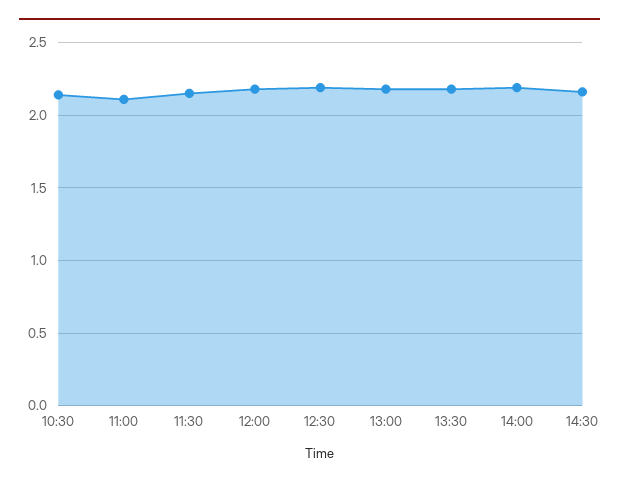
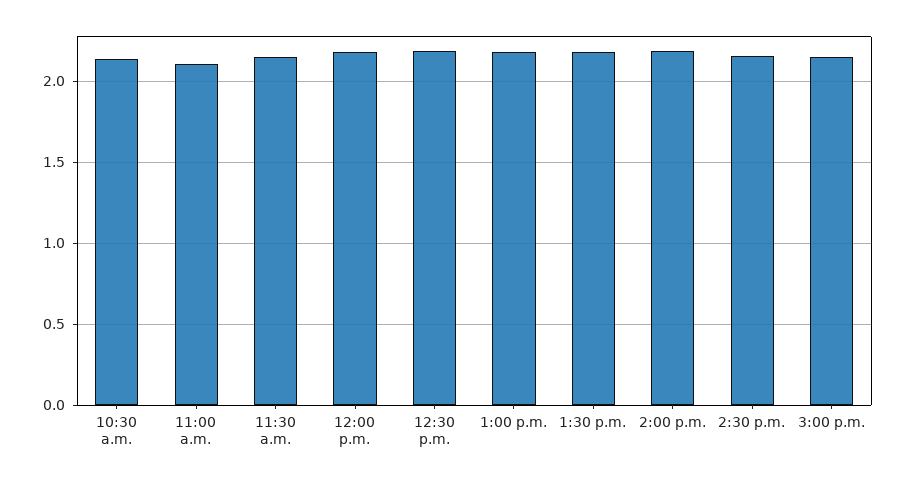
3:00 p.m.: none -> 2.15

